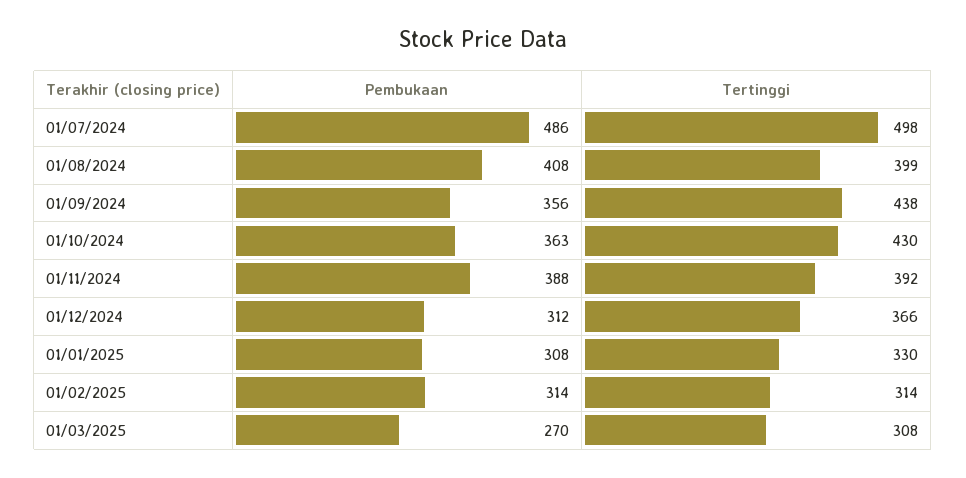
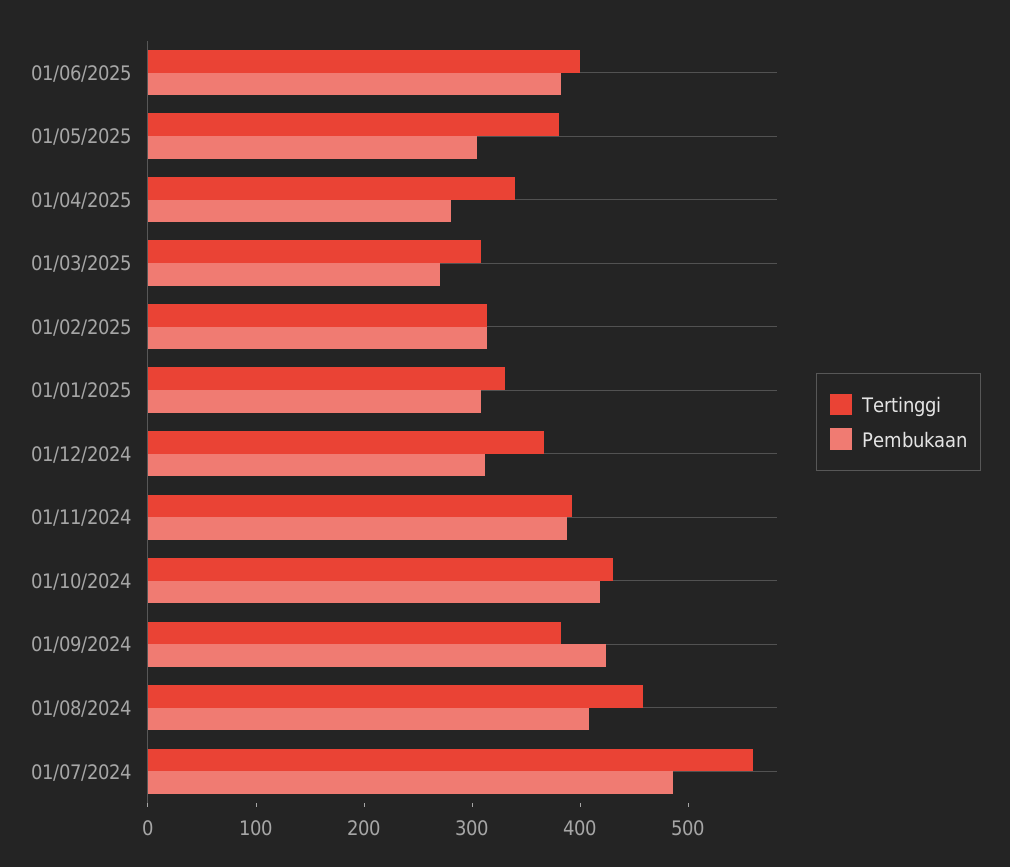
Tertinggi, 01/07/2024: 498 -> 560
Tertinggi, 01/08/2024: 399 -> 460
Pembukaan, 01/09/2024: 356 -> 420
Tertinggi, 01/09/2024: 438 -> 380
Pembukaan, 01/10/2024: 363 -> 420
Tertinggi, 01/06/2025: none -> 400
Pembukaan, 01/06/2025: none -> 380
Tertinggi, 01/05/2025: none -> 380
Pembukaan, 01/05/2025: none -> 300
Tertinggi, 01/04/2025: none -> 340
Pembukaan, 01/04/2025: none -> 280

